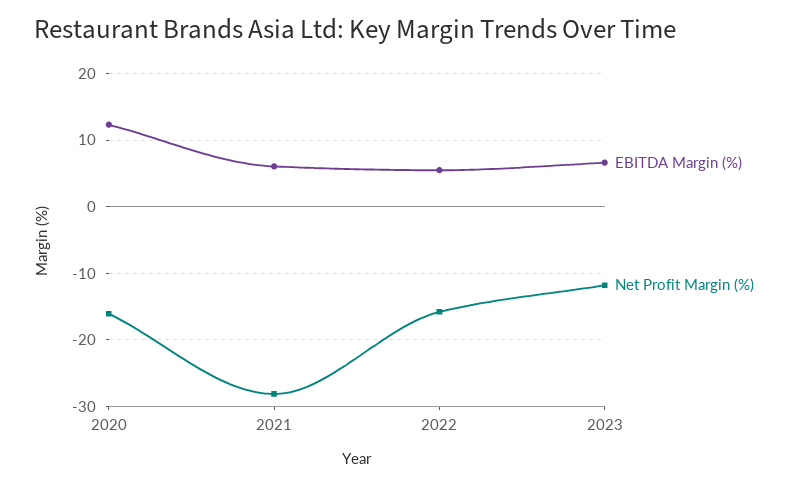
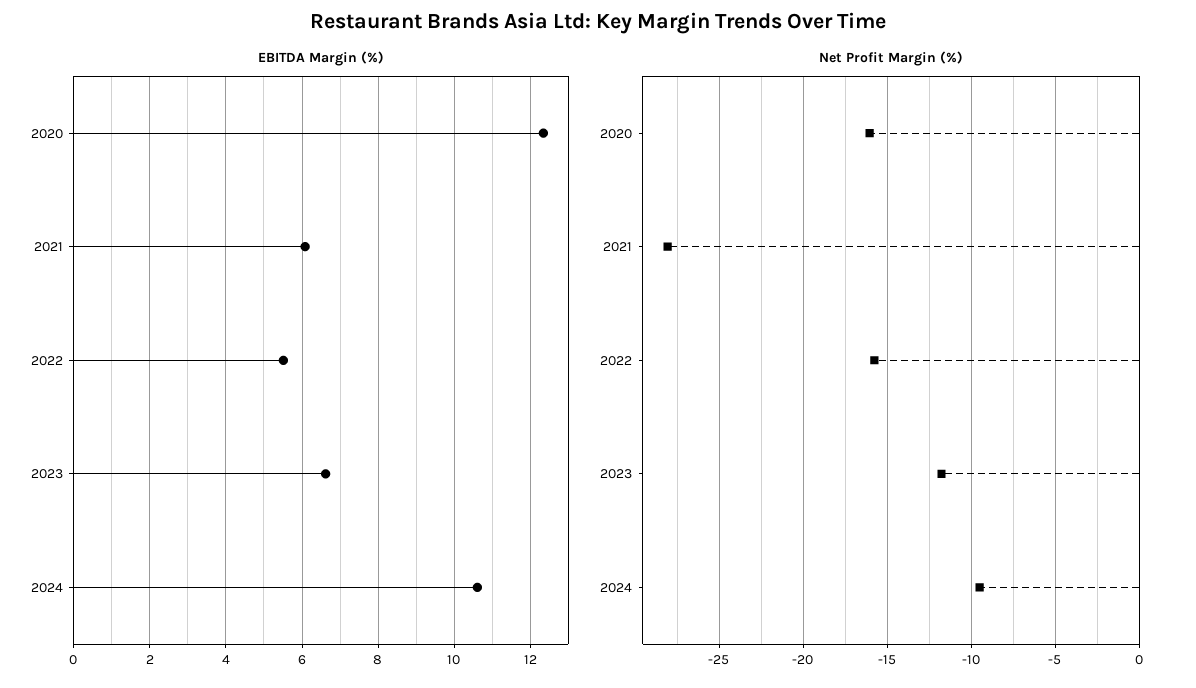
EBITDA Margin (%), 2024: none -> 10.6
Net Profit Margin (%), 2024: none -> -9.5

